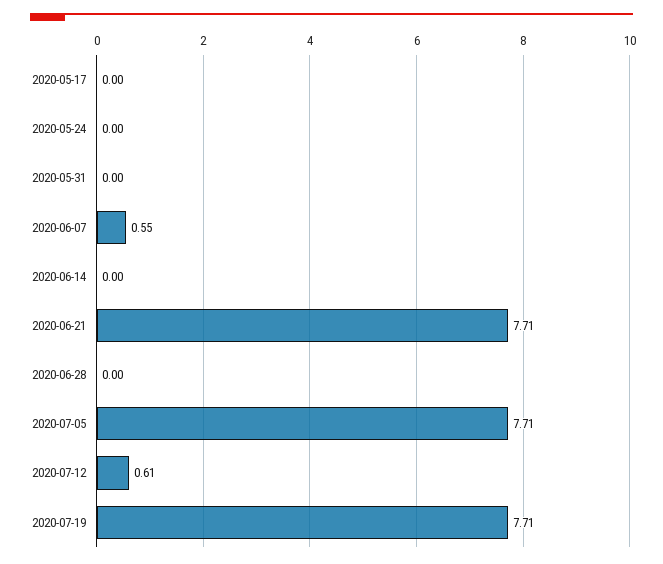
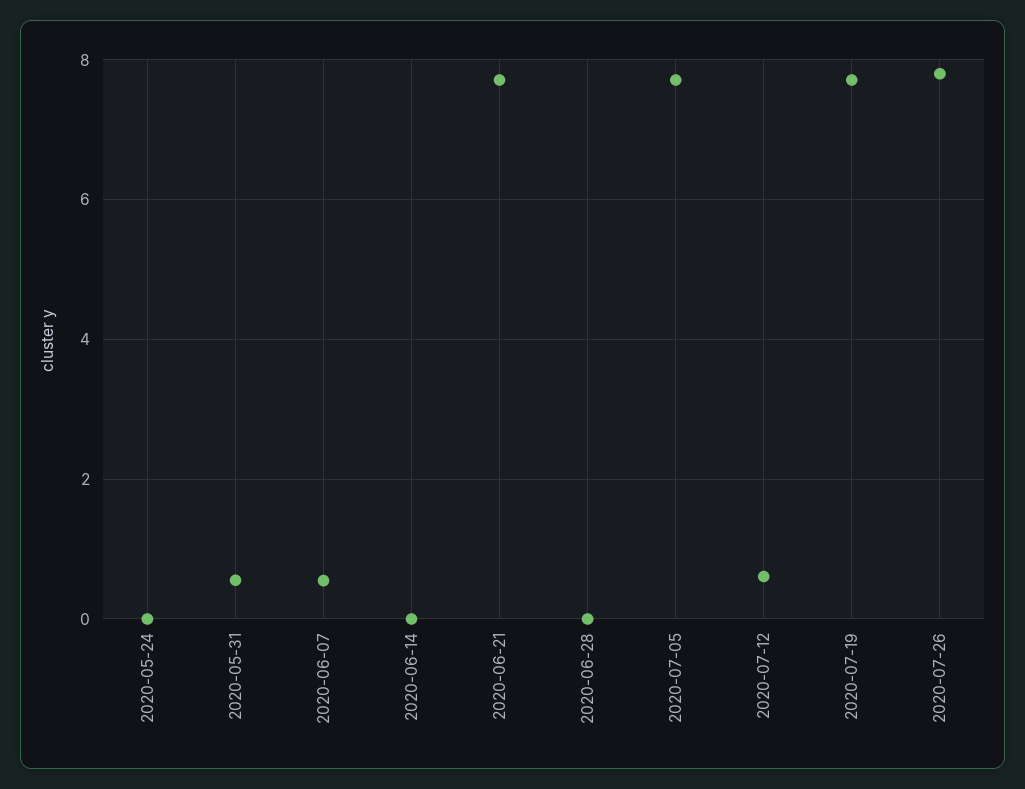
2020-05-17: 0 -> none
2020-05-31: 0 -> 0.6
2020-07-26: none -> 7.8

